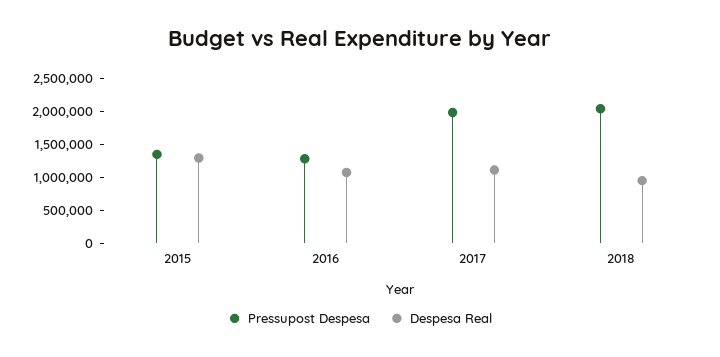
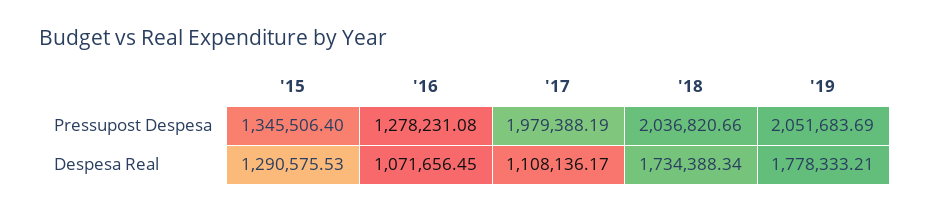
Despesa Real, 2018: 1000000 -> 1734388.34
Pressupost Despesa, '19: none -> 2051683.69
Despesa Real, '19: none -> 1778333.21

